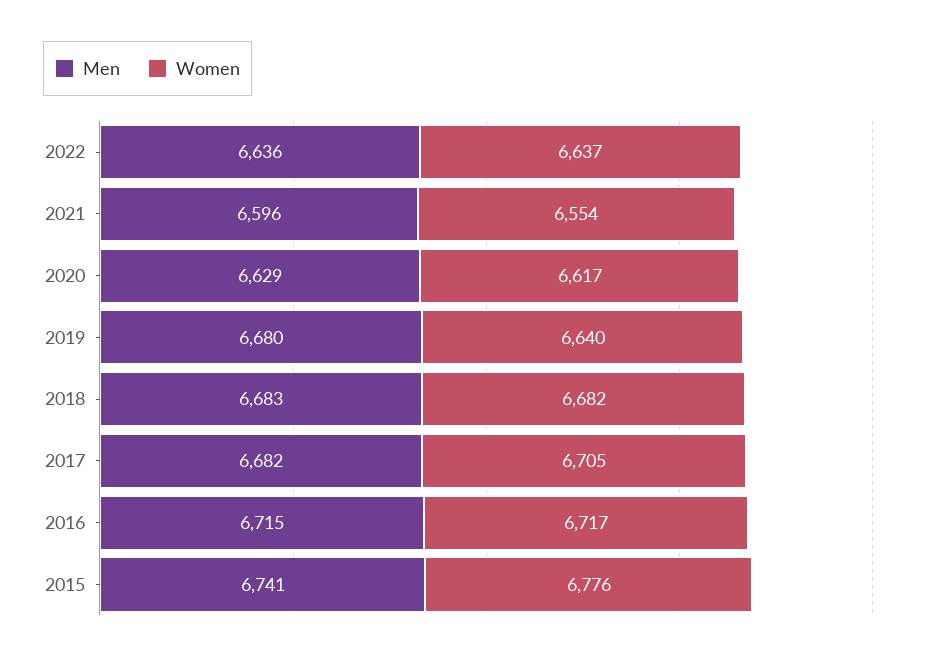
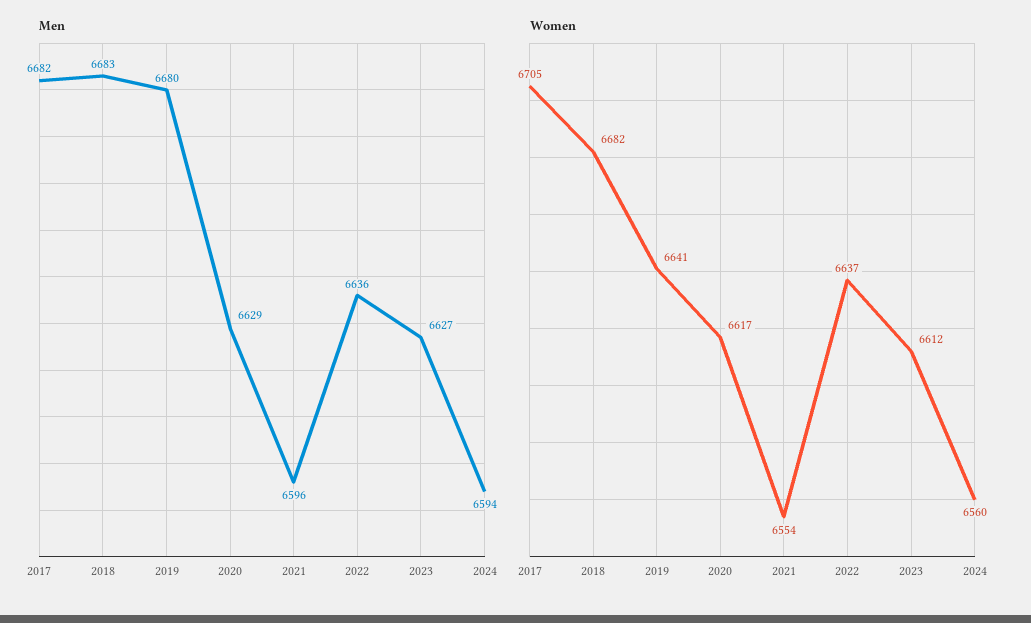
Women, 2019: 6640 -> 6641
Men, 2016: 6715 -> none
Women, 2016: 6717 -> none
Men, 2015: 6741 -> none
Women, 2015: 6776 -> none
Men, 2023: none -> 6627
Men, 2024: none -> 6594
Women, 2023: none -> 6612
Women, 2024: none -> 6560

